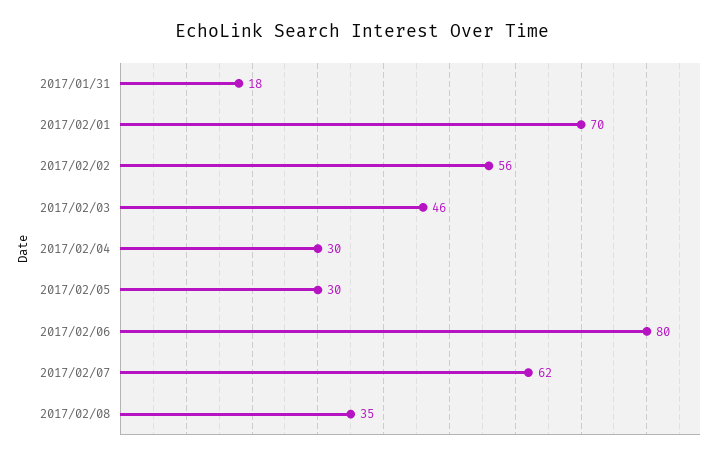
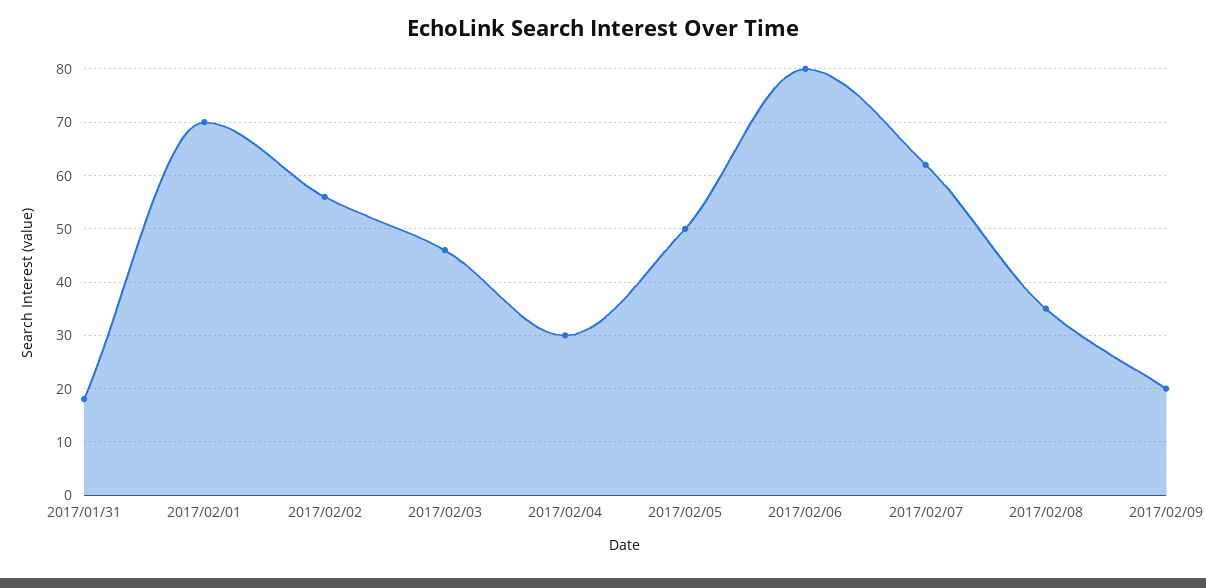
2017/02/05: 30 -> 50
2017/02/09: none -> 20

